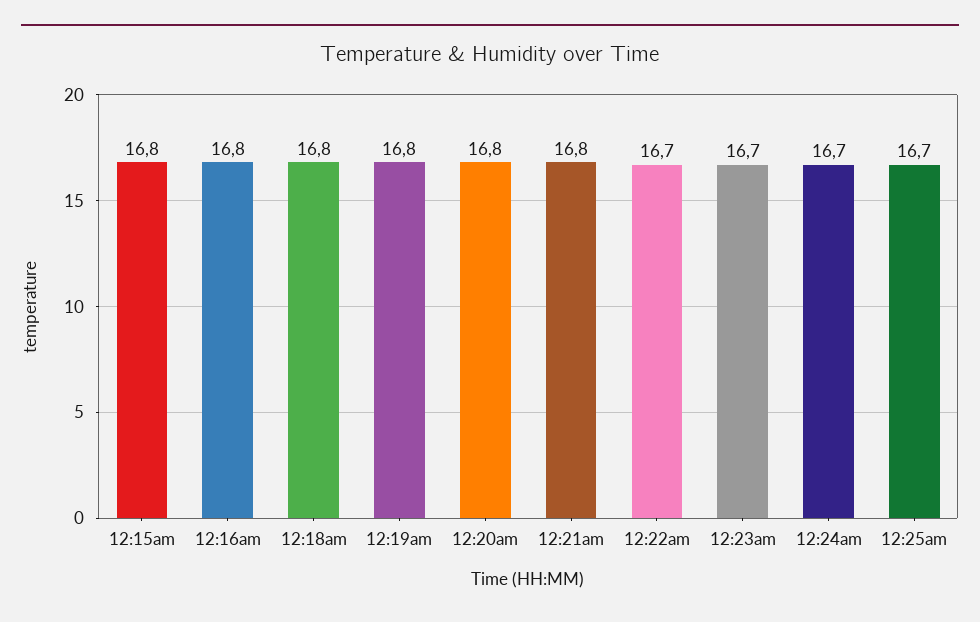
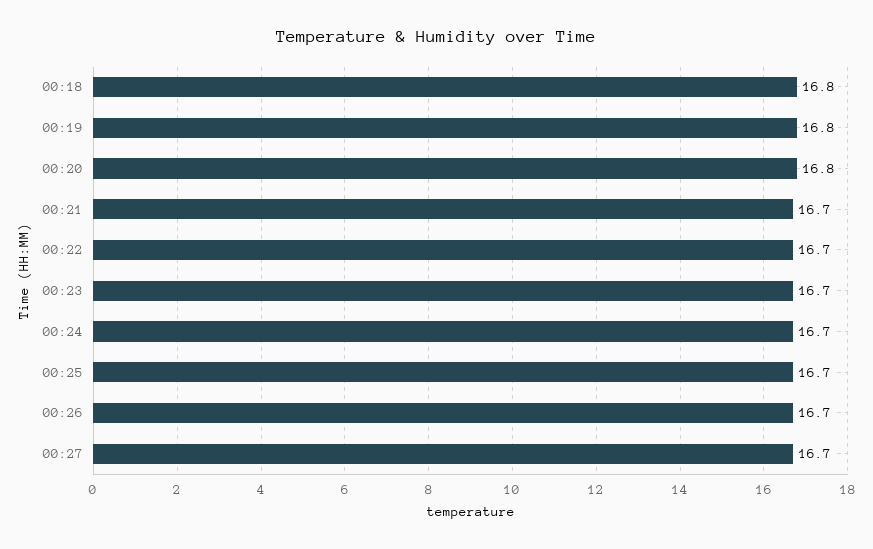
12:15am: 16.8 -> none
12:16am: 16.8 -> none
12:21am: 16.8 -> 16.7
00:26: none -> 16.7
00:27: none -> 16.7

